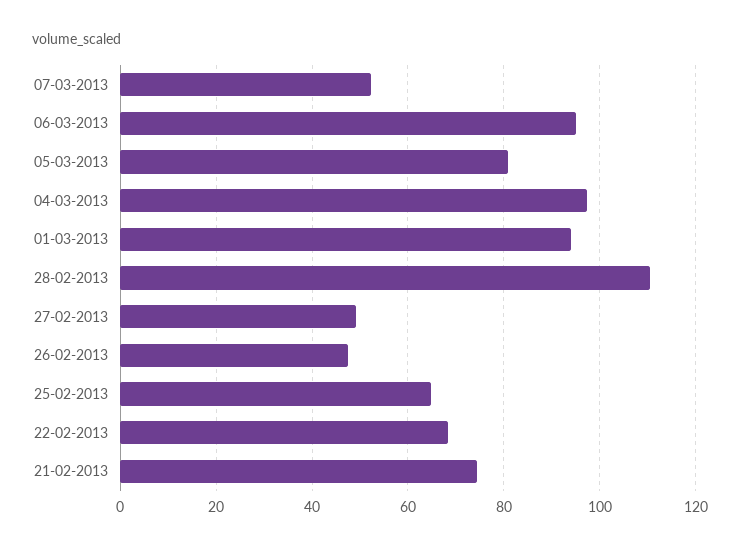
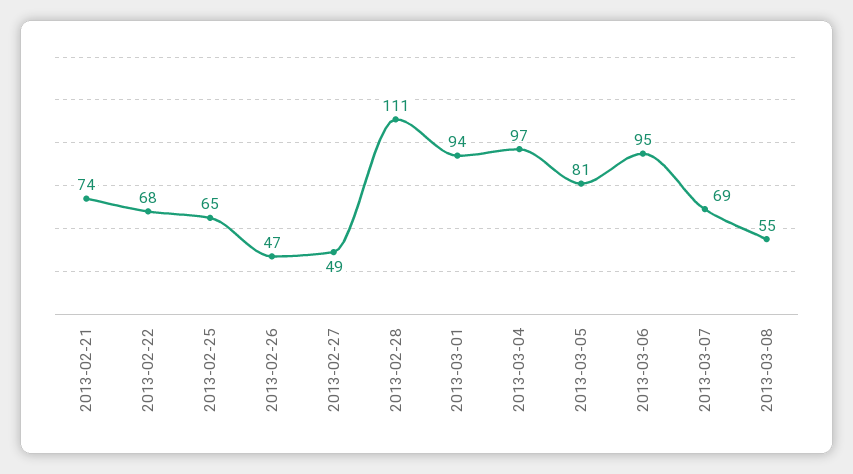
07-03-2013: 52 -> 69
2013-03-08: none -> 55

